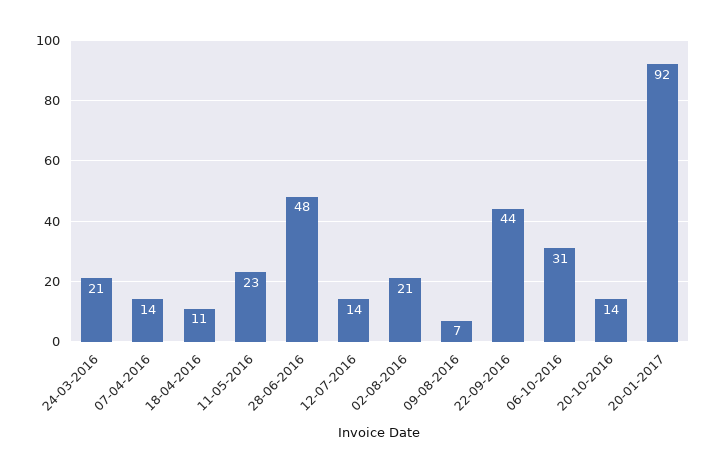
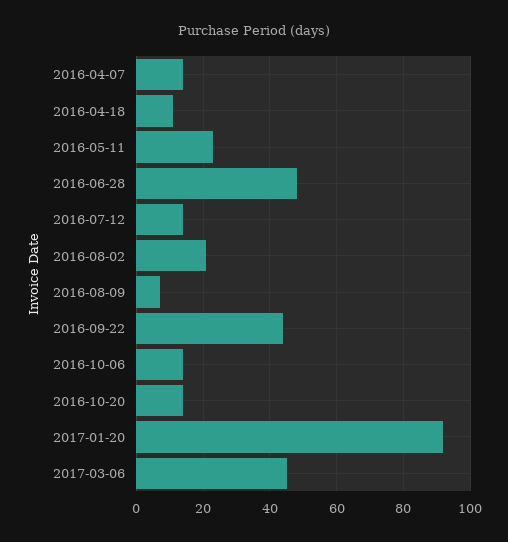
24-03-2016: 21 -> none
06-10-2016: 31 -> 15
2017-03-06: none -> 45

